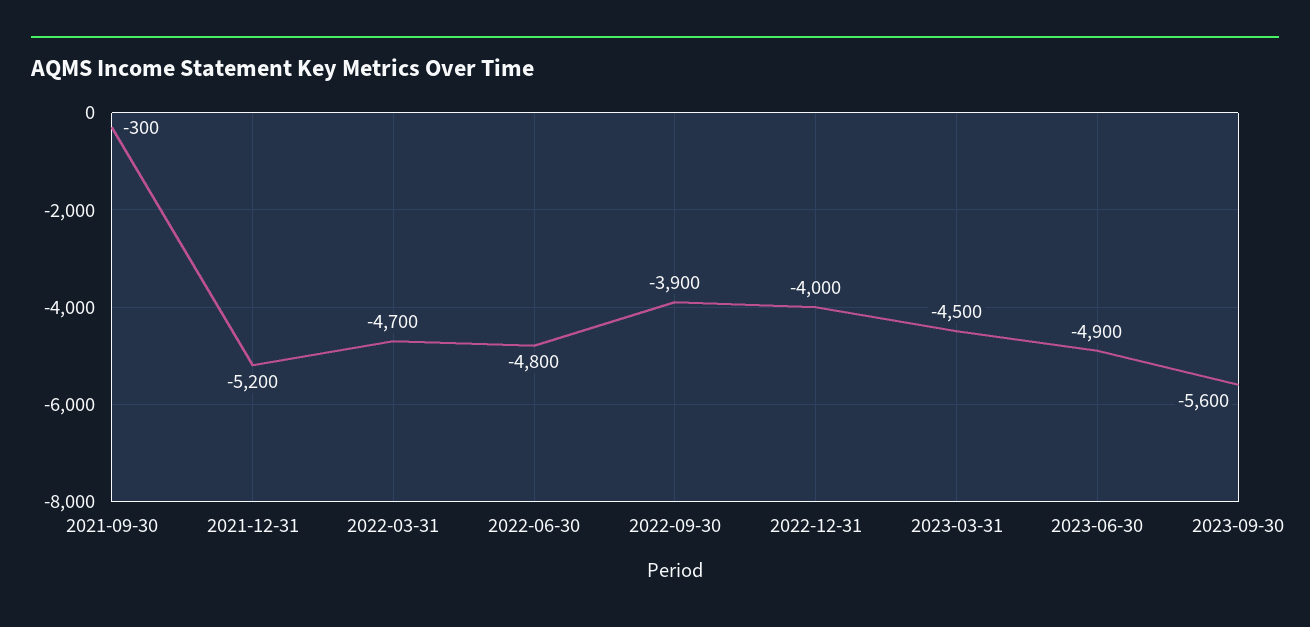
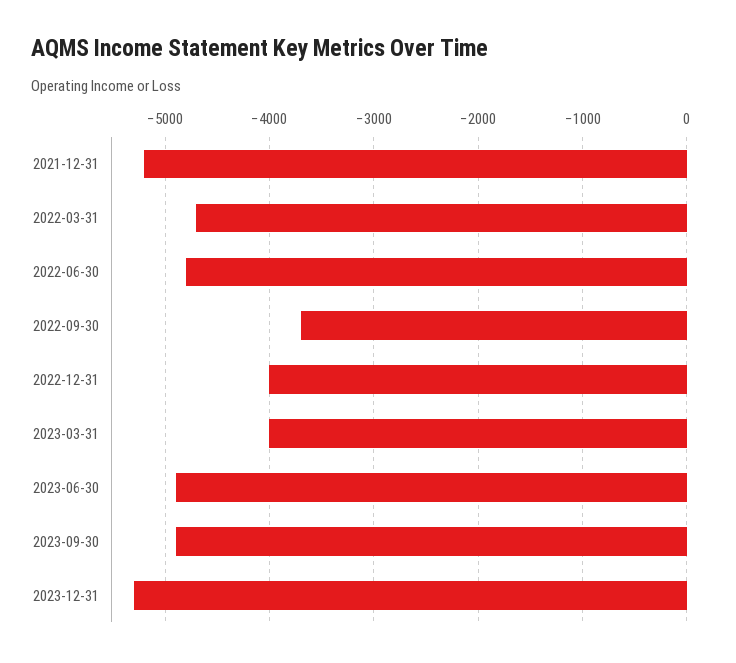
2021-09-30: -300 -> none
2022-09-30: -3900 -> -3700
2023-03-31: -4500 -> -4000
2023-09-30: -5600 -> -4900
2023-12-31: none -> -5300

